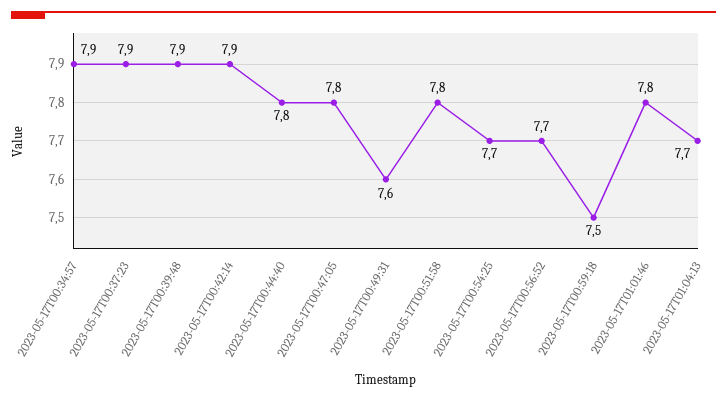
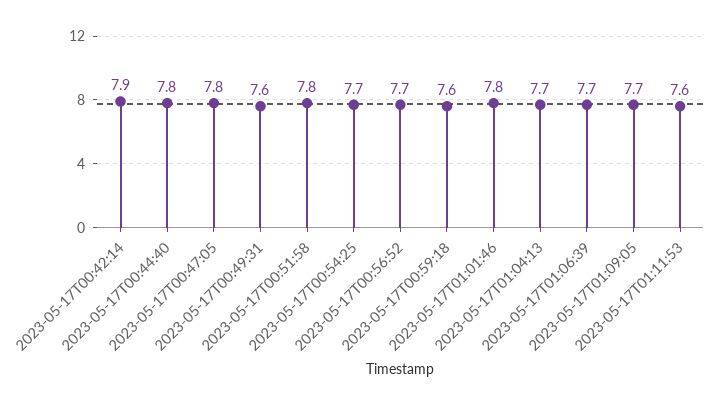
2023-05-17T00:34:57: 7.9 -> none
2023-05-17T00:37:23: 7.9 -> none
2023-05-17T00:39:48: 7.9 -> none
2023-05-17T00:59:18: 7.5 -> 7.6
2023-05-17T01:06:39: none -> 7.7
2023-05-17T01:09:05: none -> 7.7
2023-05-17T01:11:53: none -> 7.6

